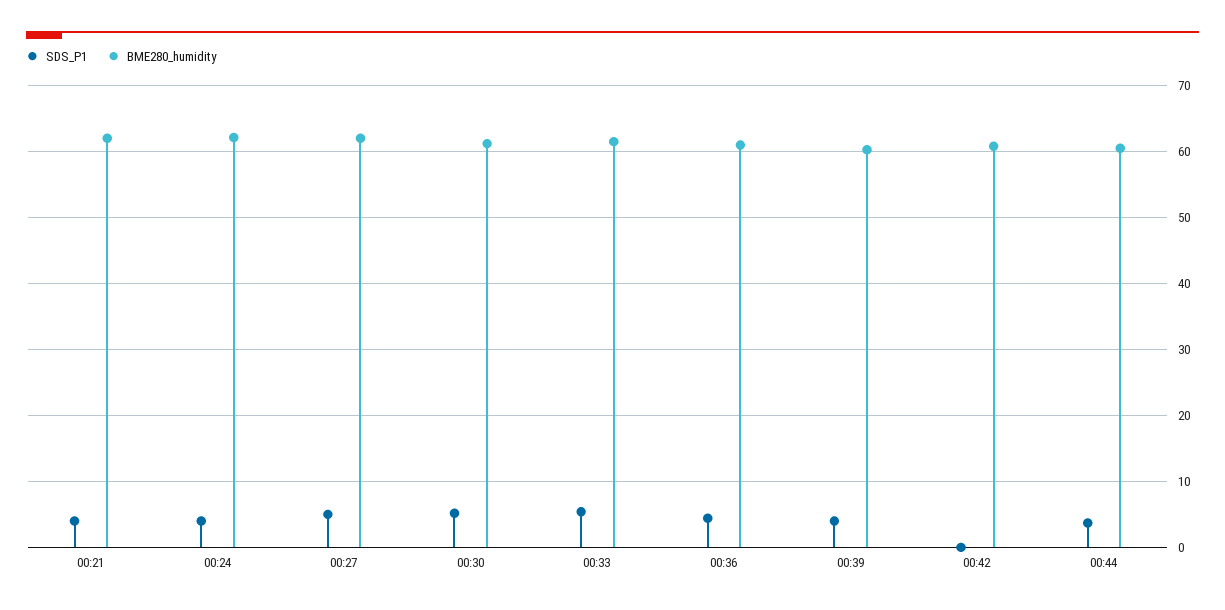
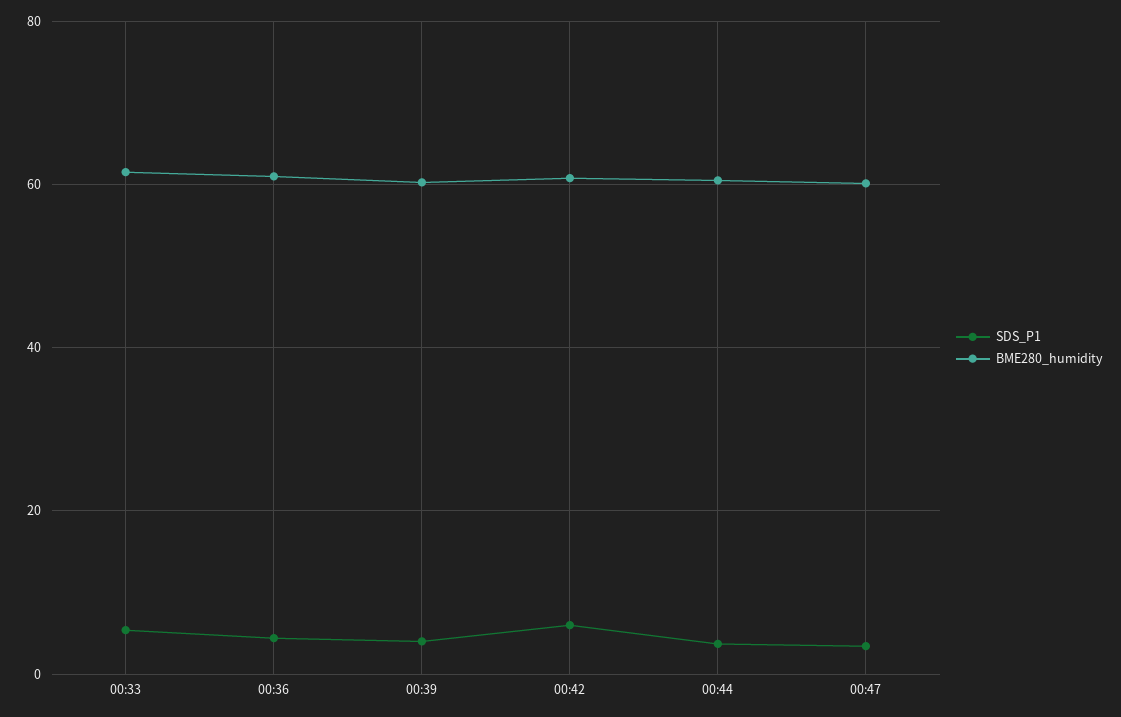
SDS_P1, 00:21: 4 -> none
BME280_humidity, 00:21: 62 -> none
SDS_P1, 00:24: 4 -> none
BME280_humidity, 00:24: 62 -> none
SDS_P1, 00:27: 5 -> none
BME280_humidity, 00:27: 62 -> none
SDS_P1, 00:30: 5 -> none
BME280_humidity, 00:30: 61 -> none
SDS_P1, 00:42: 0 -> 6
SDS_P1, 00:47: none -> 4
BME280_humidity, 00:47: none -> 60

